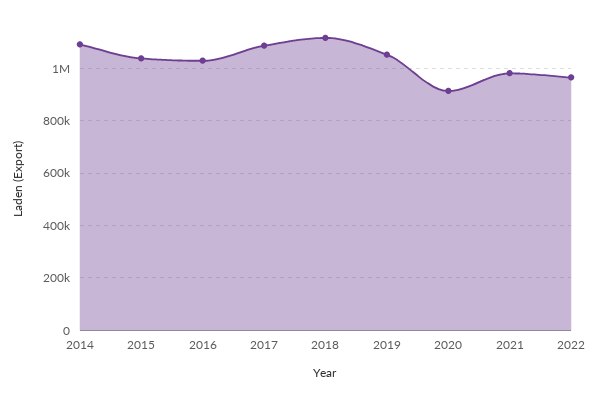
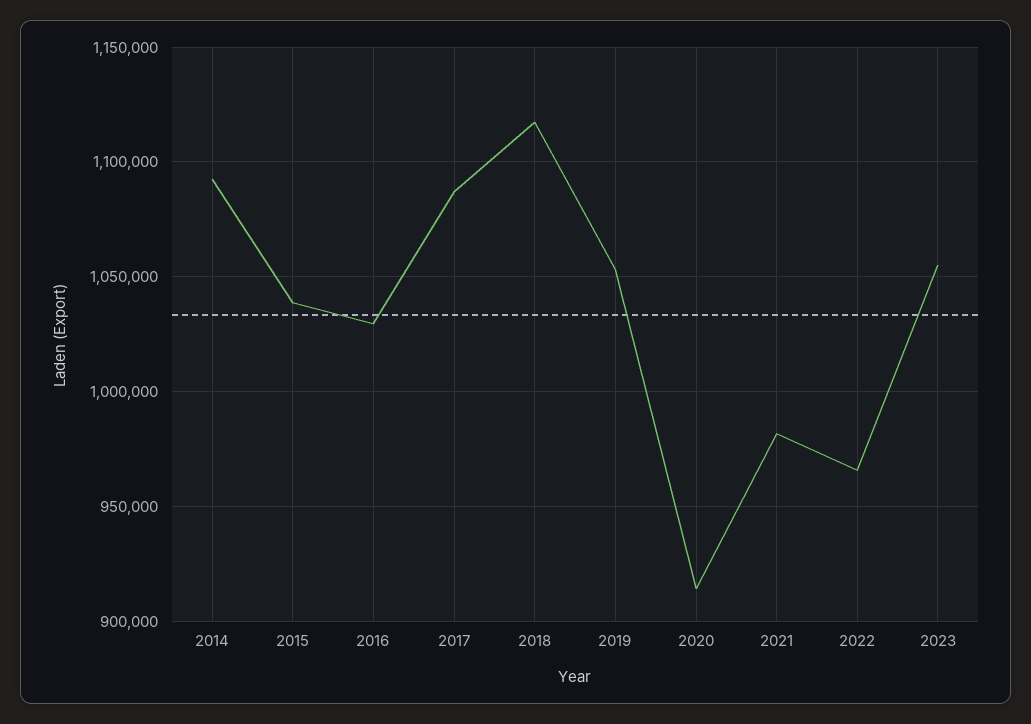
2023: none -> 1055000

